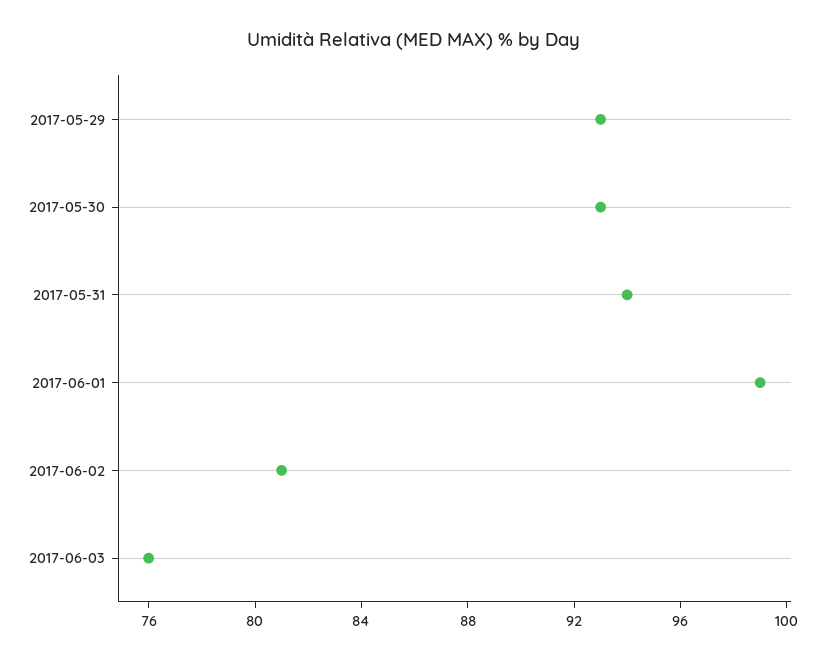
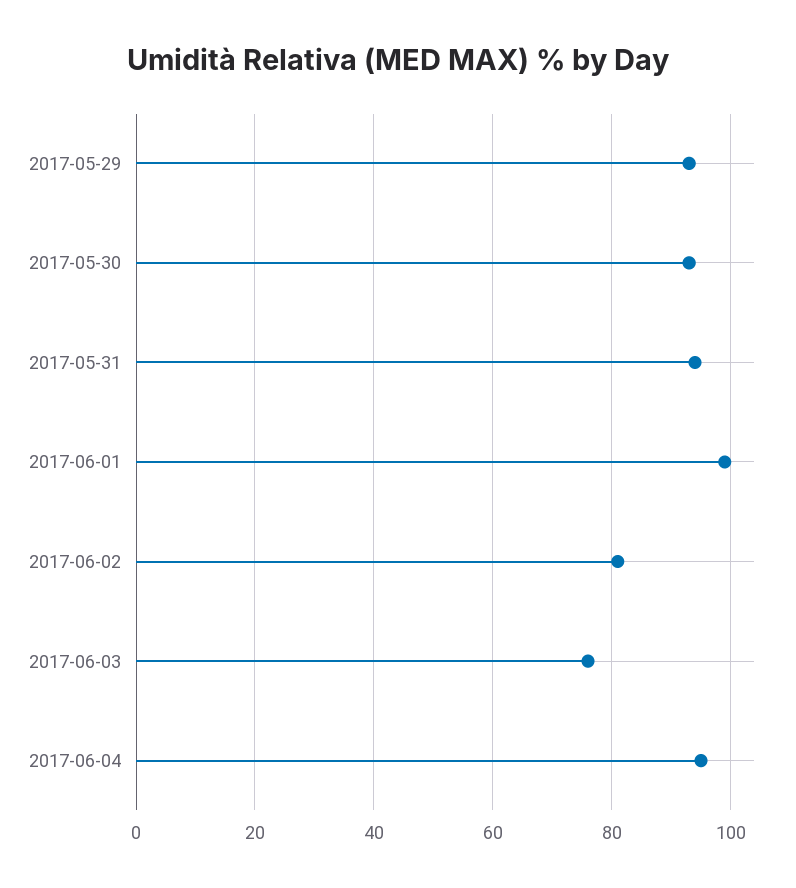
2017-06-04: none -> 95

